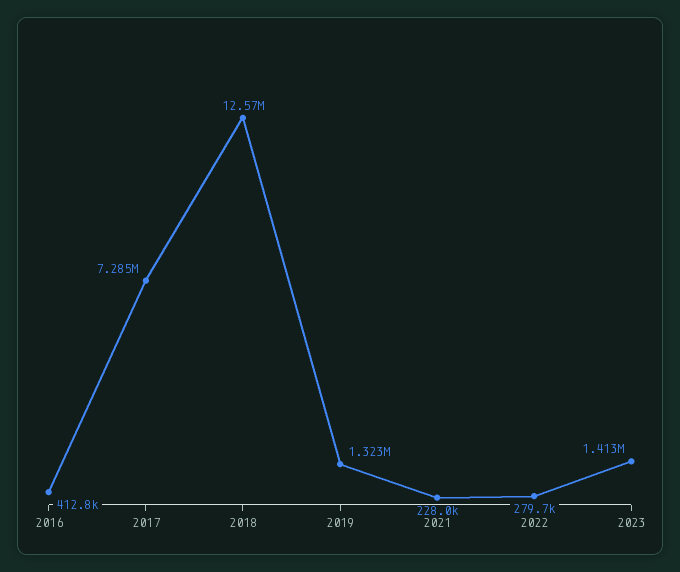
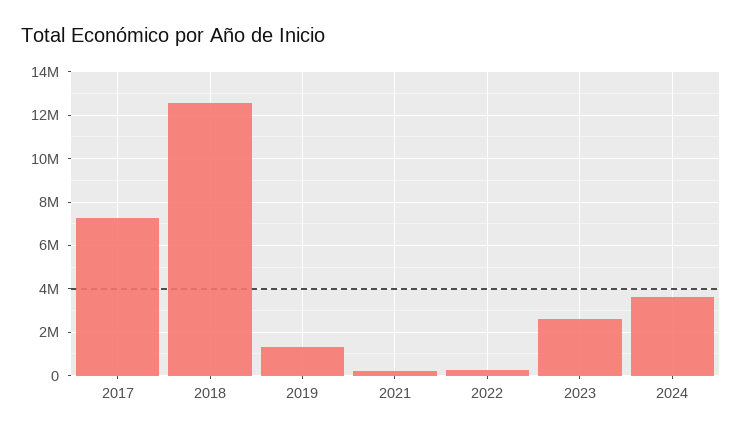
2016: 412800 -> none
2023: 1413000 -> 2500000
2024: none -> 3500000

